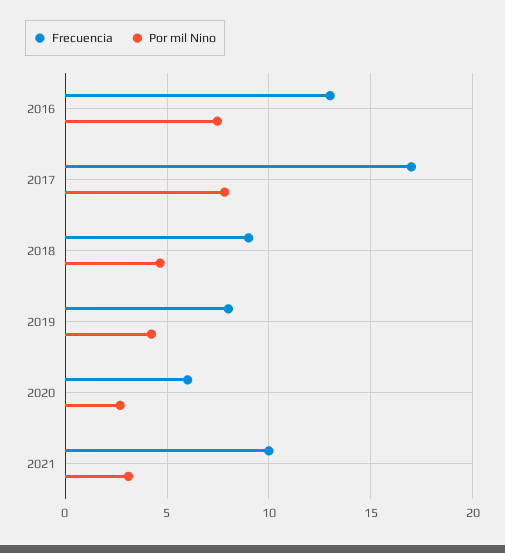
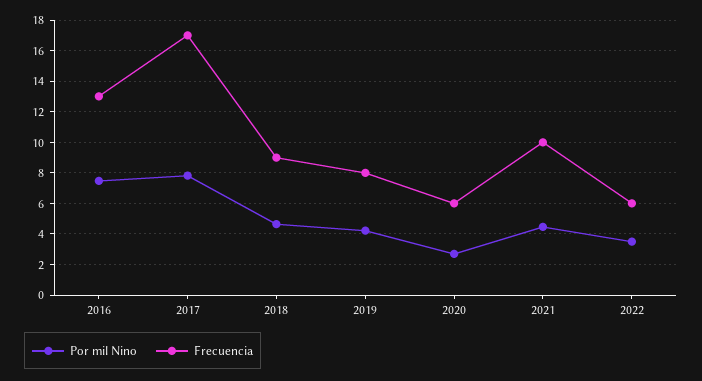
Por mil Nino, 2021: 3 -> 4.5
Por mil Nino, 2022: none -> 3.5
Frecuencia, 2022: none -> 6

